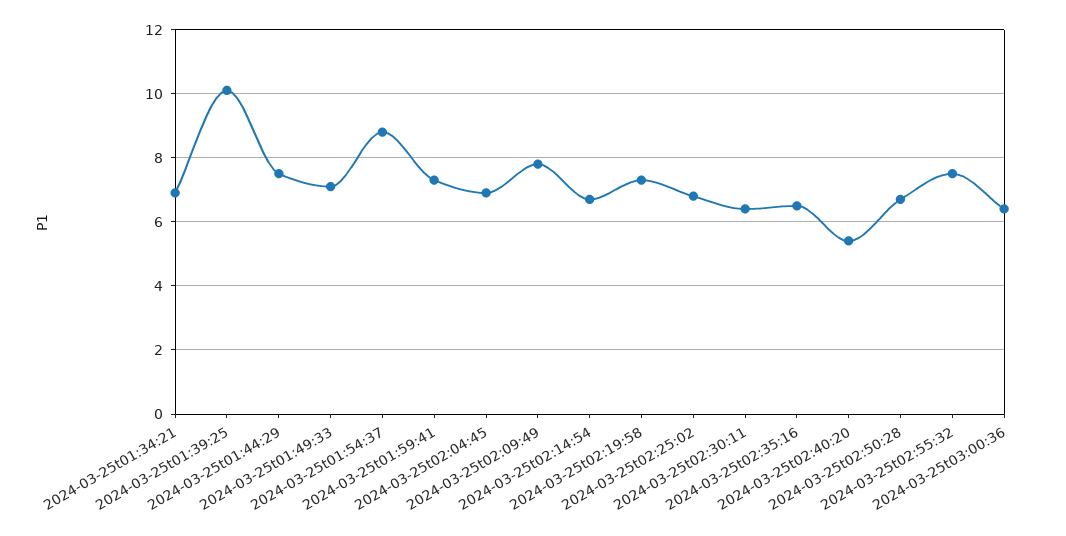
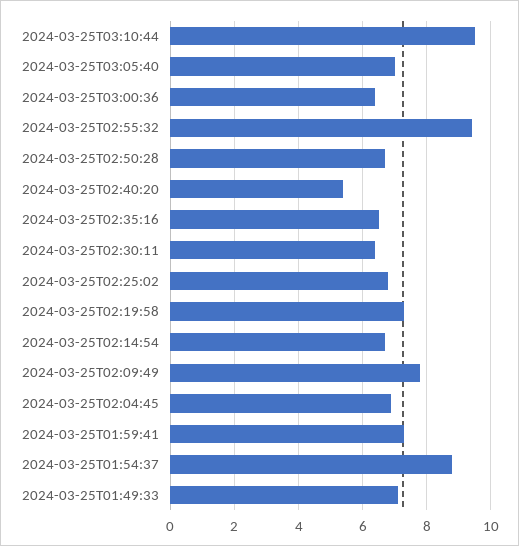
2024-03-25t01:34:21: 7 -> none
2024-03-25t01:39:25: 10 -> none
2024-03-25t01:44:29: 7.5 -> none
2024-03-25t02:55:32: 7.5 -> 9.5
2024-03-25T03:10:44: none -> 9.5
2024-03-25T03:05:40: none -> 7

